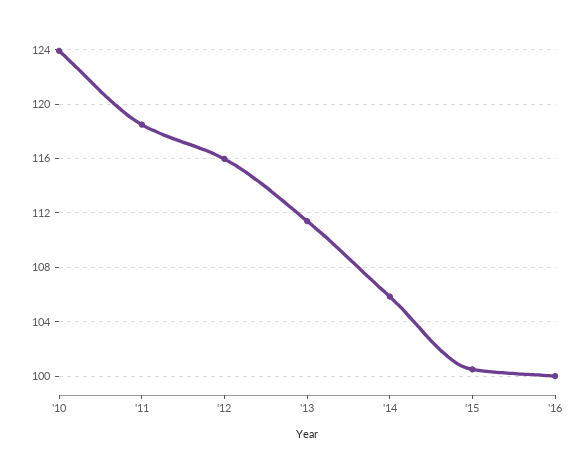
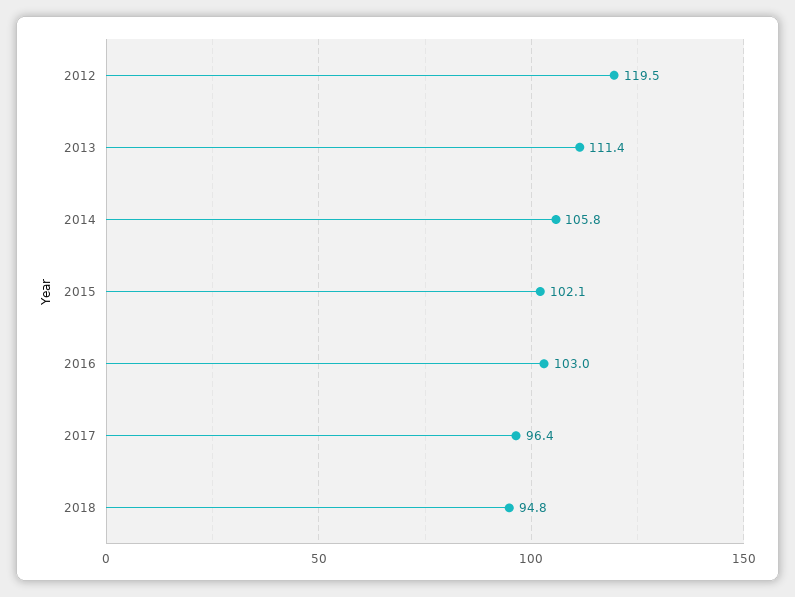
'10: 124 -> none
'11: 118.5 -> none
'12: 116 -> 119.5
'15: 100.5 -> 102.1
'16: 100 -> 103
2017: none -> 96.4
2018: none -> 94.8

